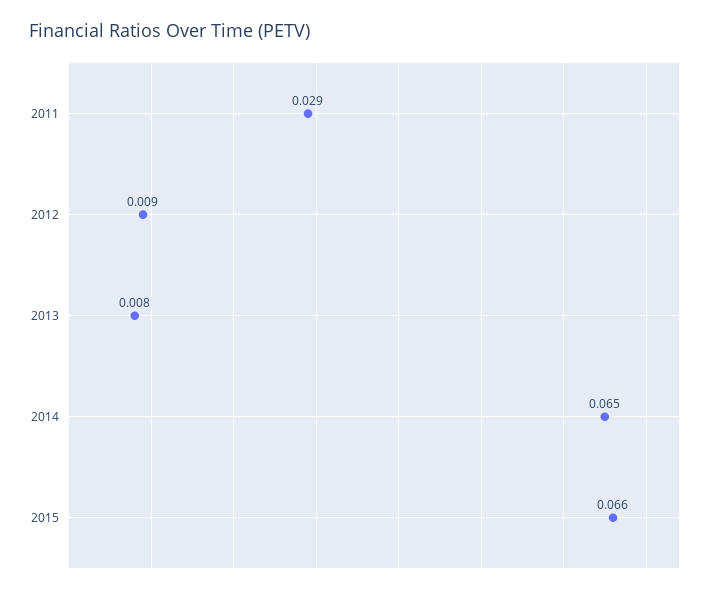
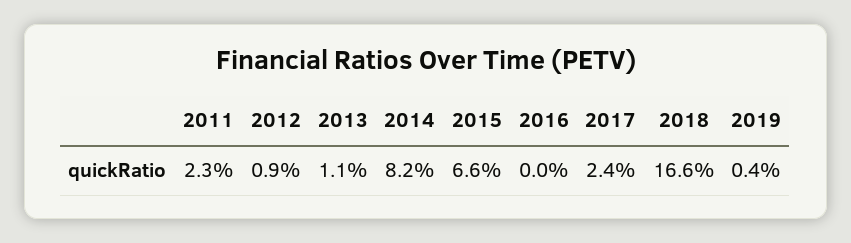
2011: 0.029 -> 0.023
2013: 0.008 -> 0.011
2014: 0.065 -> 0.082
2016: none -> 0
2017: none -> 0.024
2018: none -> 0.166
2019: none -> 0.004

